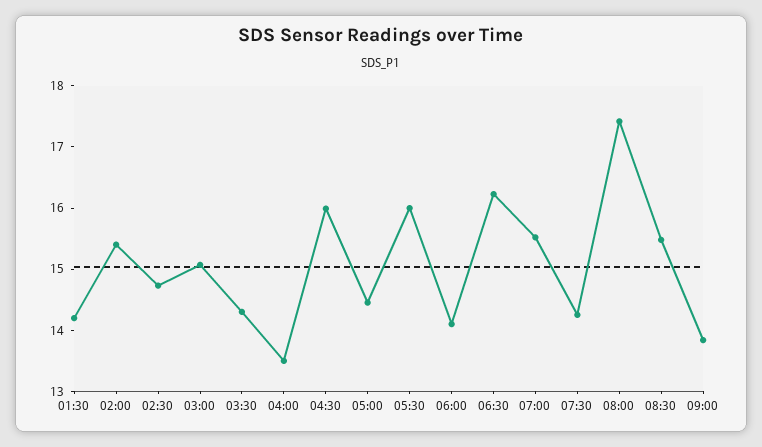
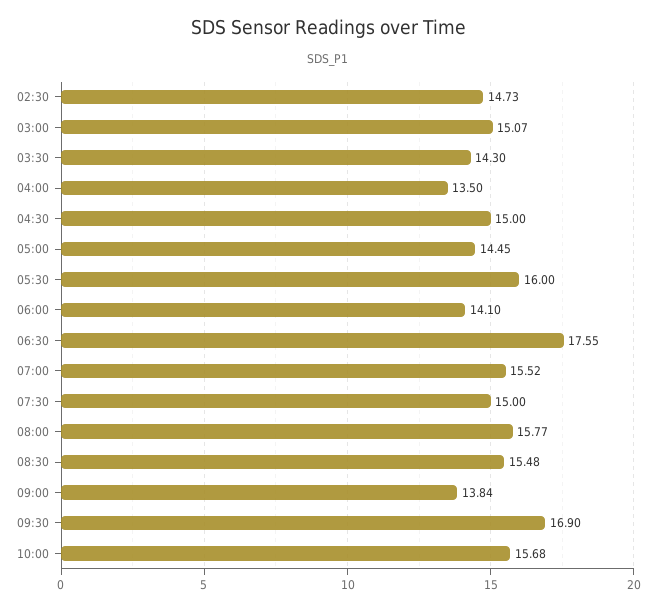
01:30: 14.2 -> none
02:00: 15.4 -> none
04:30: 16 -> 15
06:30: 16.2 -> 17.55
07:30: 14.2 -> 15
08:00: 17.4 -> 15.77
09:30: none -> 16.9
10:00: none -> 15.68

